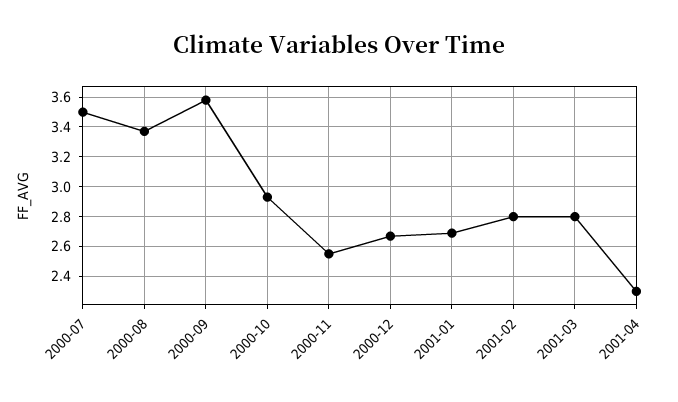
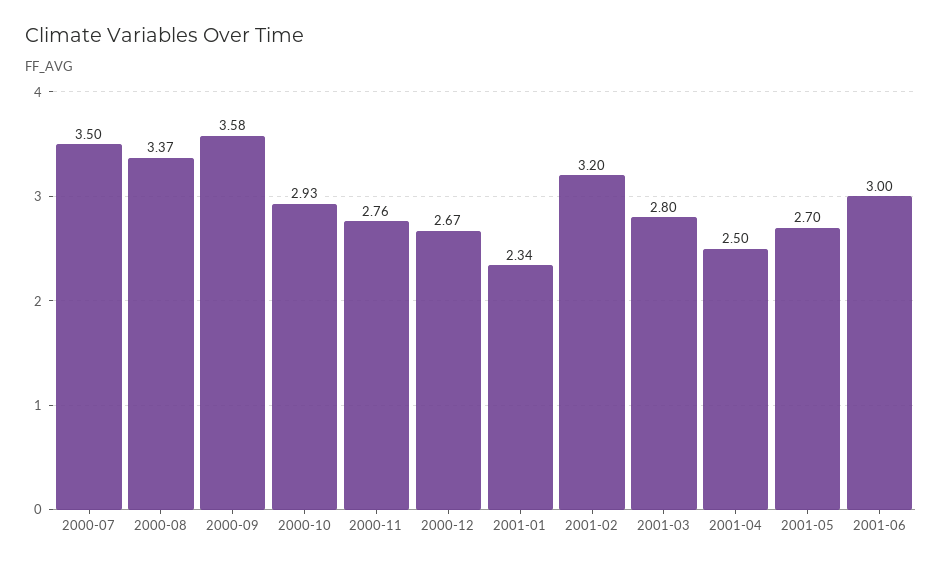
2000-11: 2.55 -> 2.76
2001-01: 2.7 -> 2.34
2001-02: 2.8 -> 3.2
2001-04: 2.3 -> 2.5
2001-05: none -> 2.7
2001-06: none -> 3

